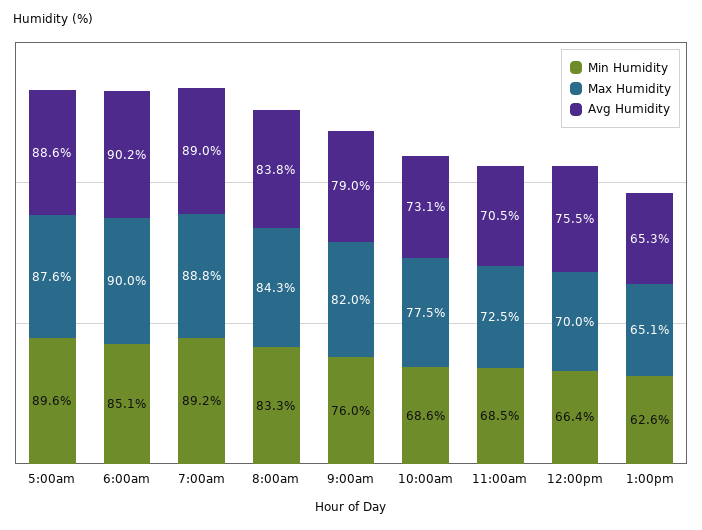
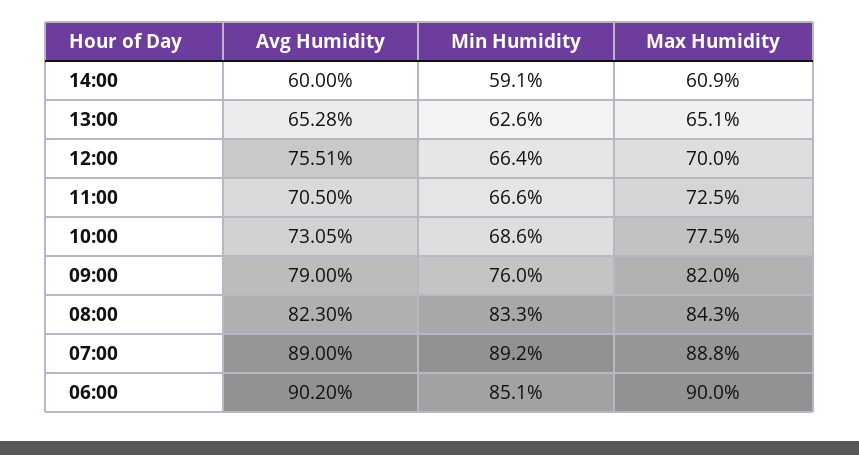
Min Humidity, 5:00am: 89.6 -> none
Max Humidity, 5:00am: 87.6 -> none
Avg Humidity, 5:00am: 88.6 -> none
Avg Humidity, 8:00am: 83.8 -> 82.3
Min Humidity, 11:00am: 68.5 -> 66.6
Avg Humidity, 14:00: none -> 60
Min Humidity, 14:00: none -> 59.1
Max Humidity, 14:00: none -> 60.9

